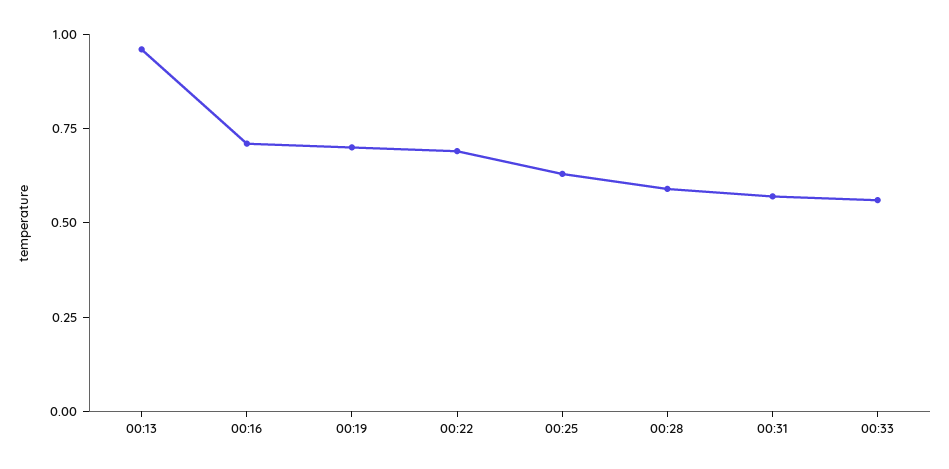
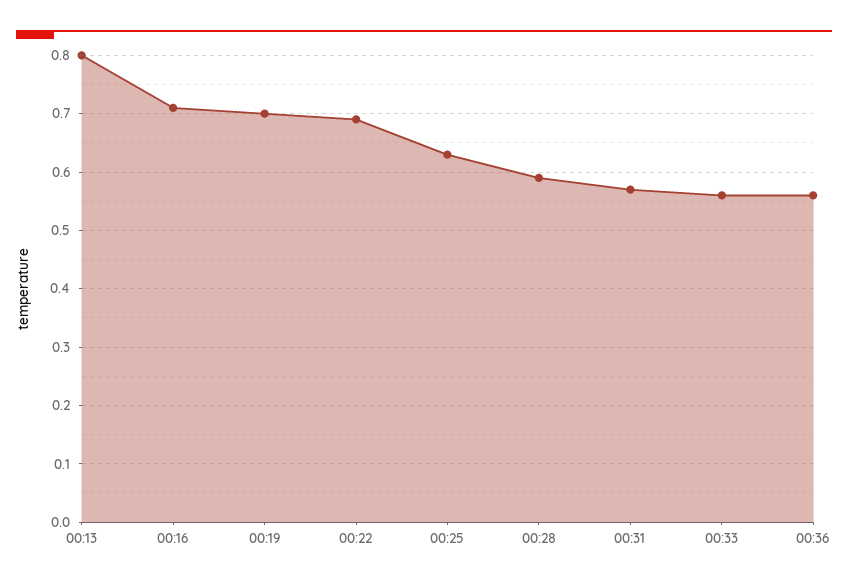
00:13: 0.95 -> 0.8
00:36: none -> 0.55

